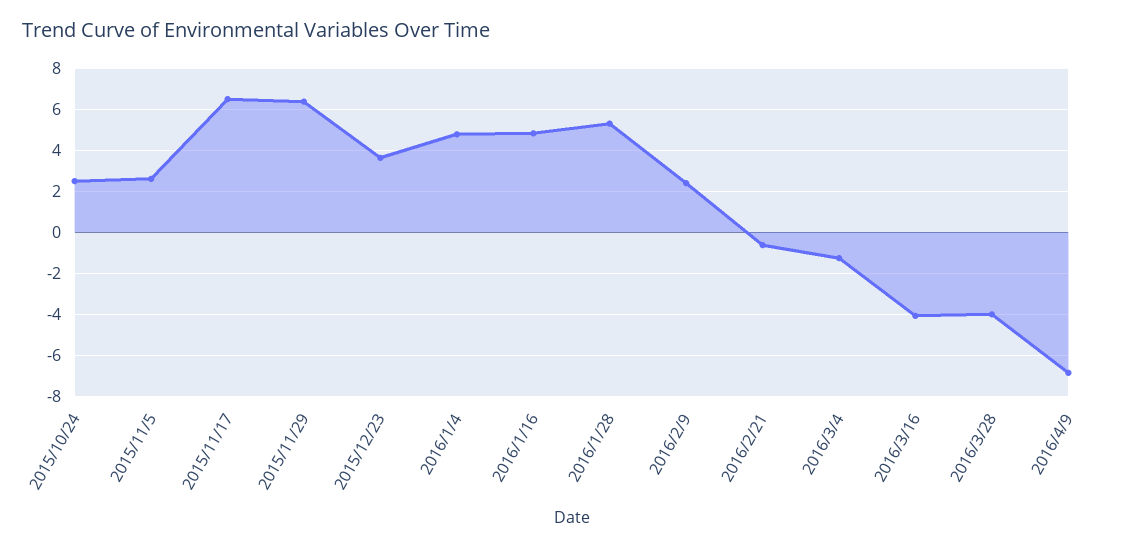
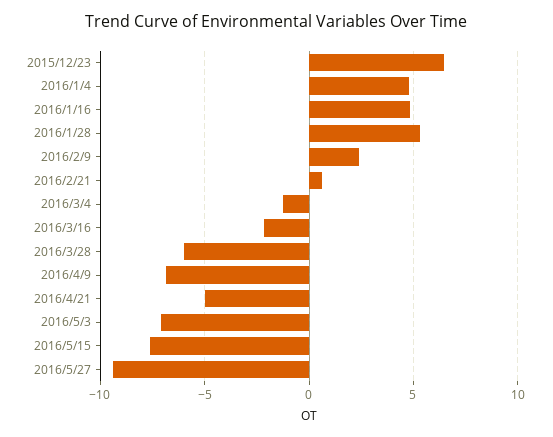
2015/10/24: 2.5 -> none
2015/11/5: 2.5 -> none
2015/11/17: 6.5 -> none
2015/11/29: 6.5 -> none
2015/12/23: 3.5 -> 6.5
2016/2/21: -0.5 -> 0.5
2016/3/16: -4 -> -2
2016/3/28: -4 -> -6
2016/4/21: none -> -5
2016/5/3: none -> -7
2016/5/15: none -> -7.5
2016/5/27: none -> -9.5

